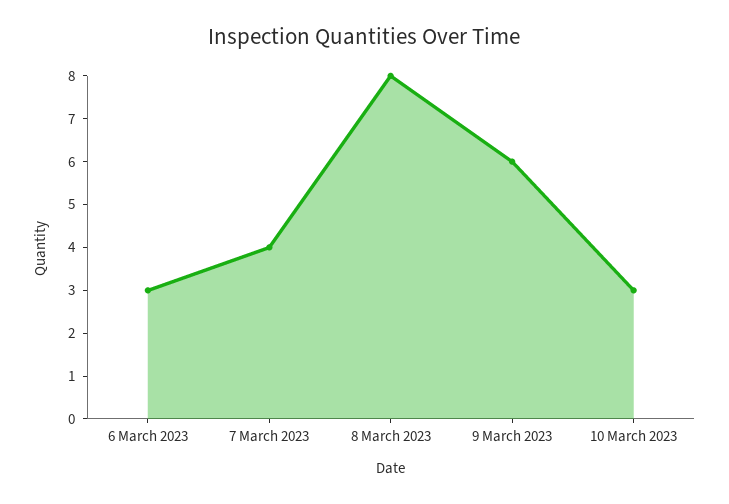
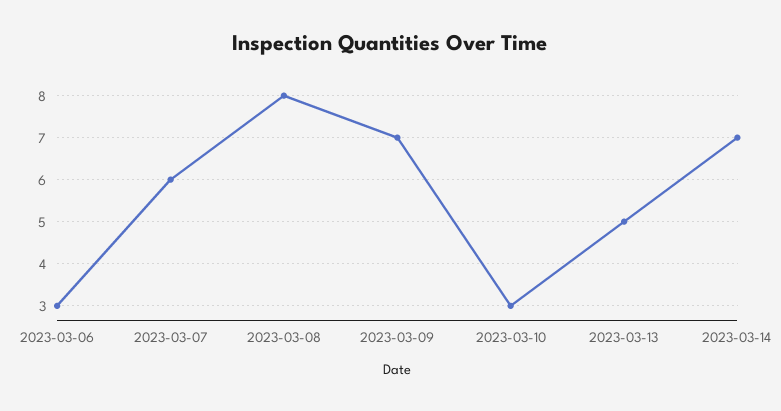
7 March 2023: 4 -> 6
9 March 2023: 6 -> 7
2023-03-13: none -> 5
2023-03-14: none -> 7

